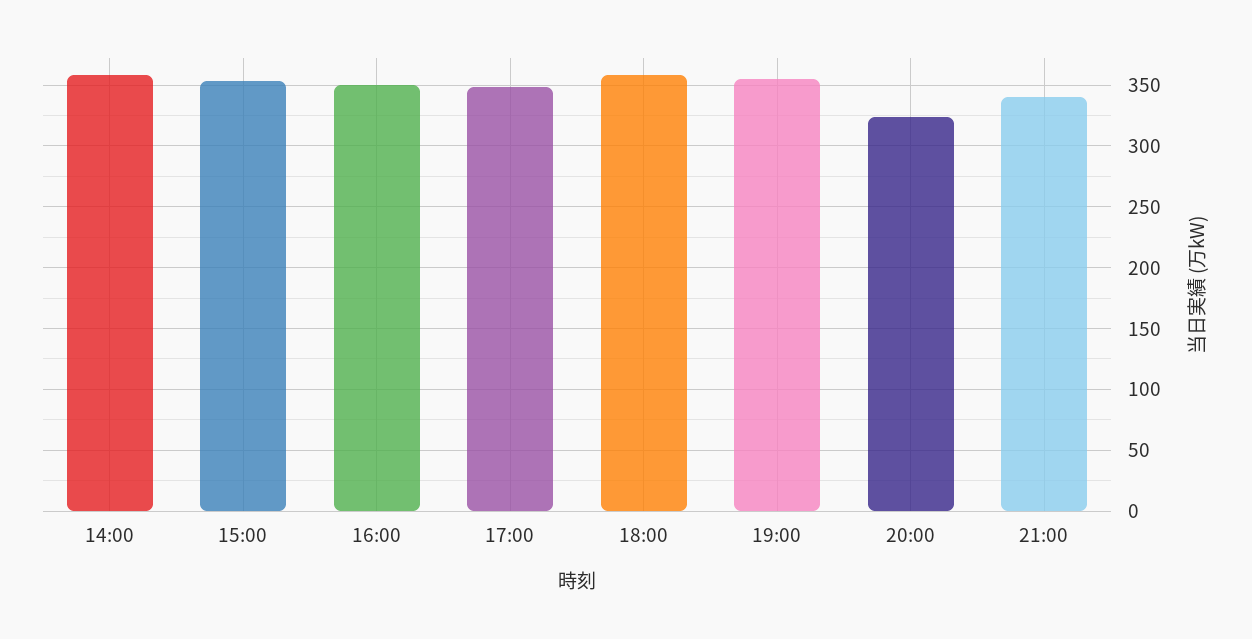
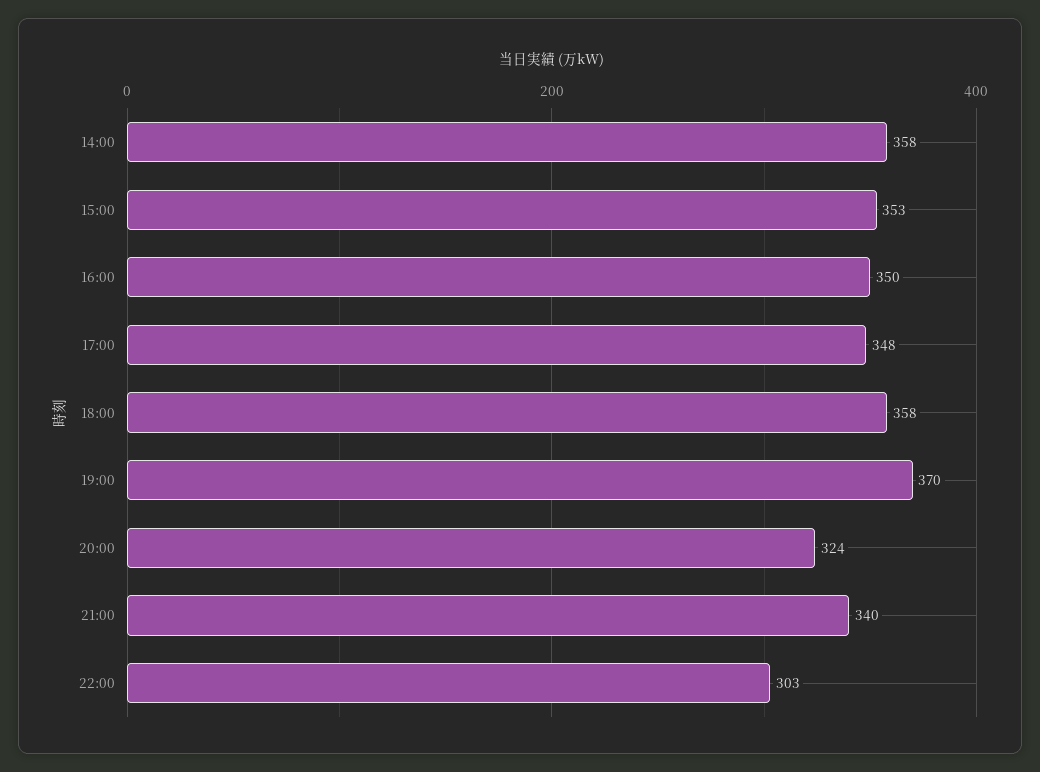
19:00: 355 -> 370
22:00: none -> 303

